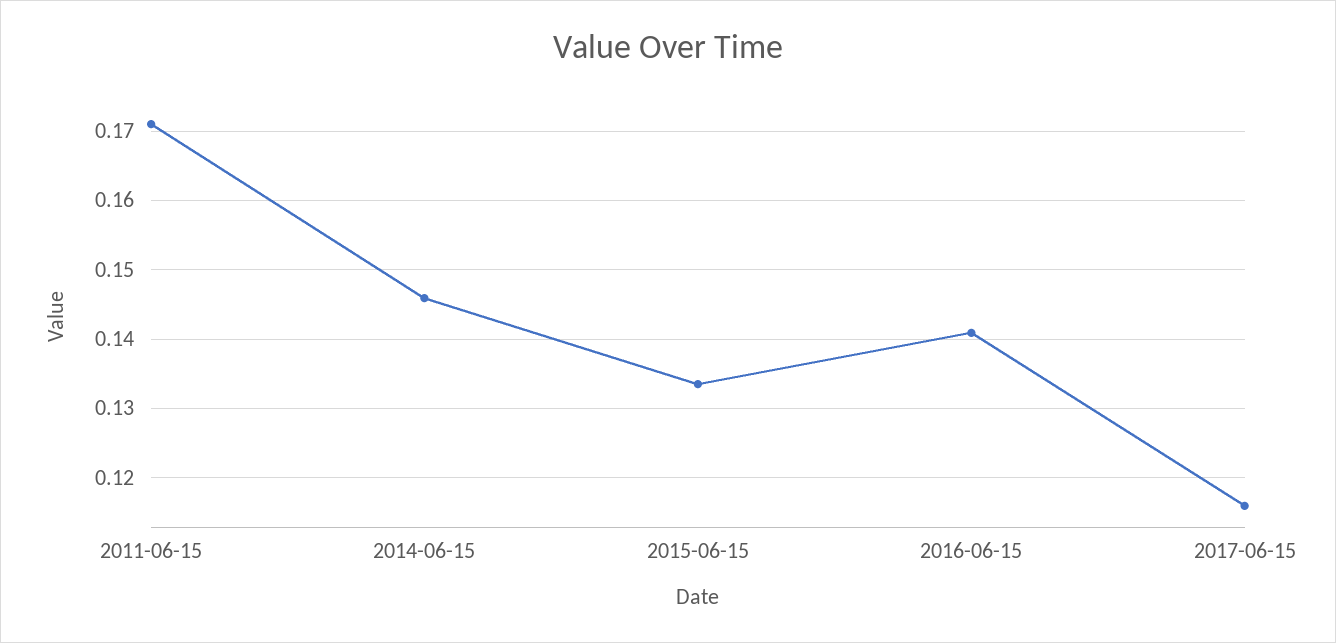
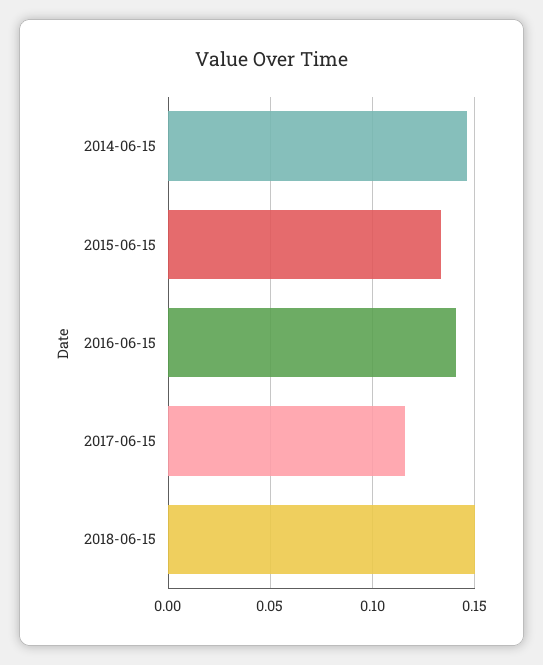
2011-06-15: 0.171 -> none
2018-06-15: none -> 0.15

